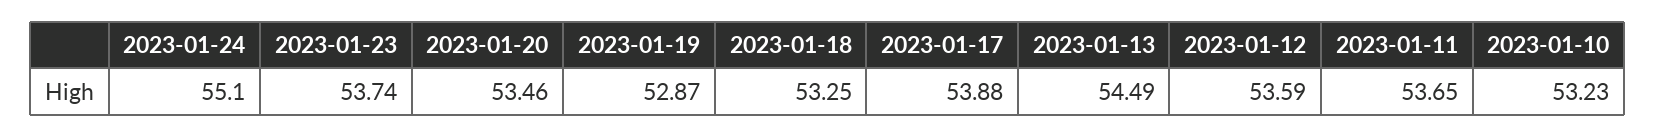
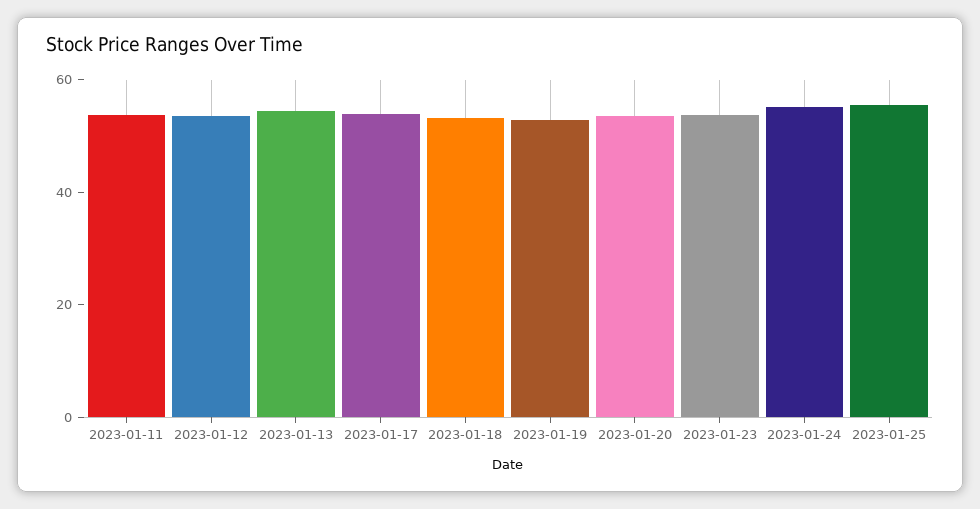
2023-01-10: 53.23 -> none
2023-01-25: none -> 55

